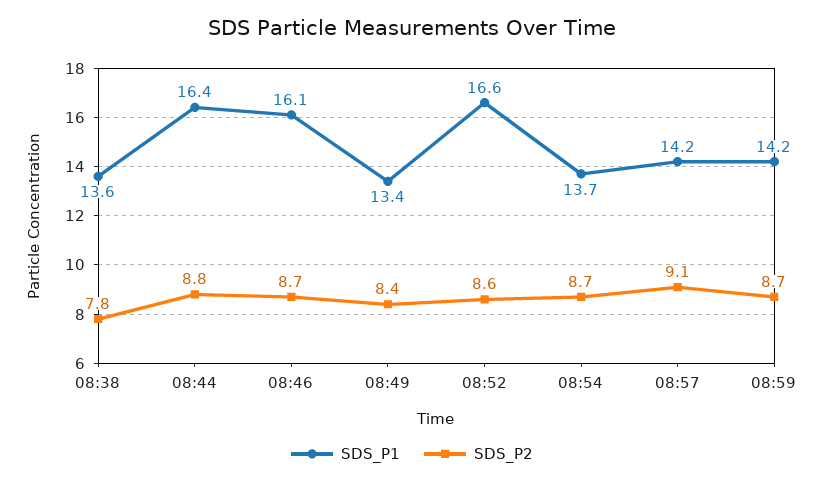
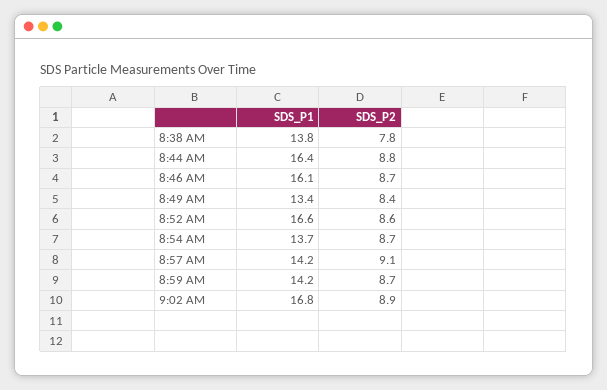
SDS_P1, 08:38: 13.6 -> 13.8
SDS_P1, 9:02 AM: none -> 16.8
SDS_P2, 9:02 AM: none -> 8.9

